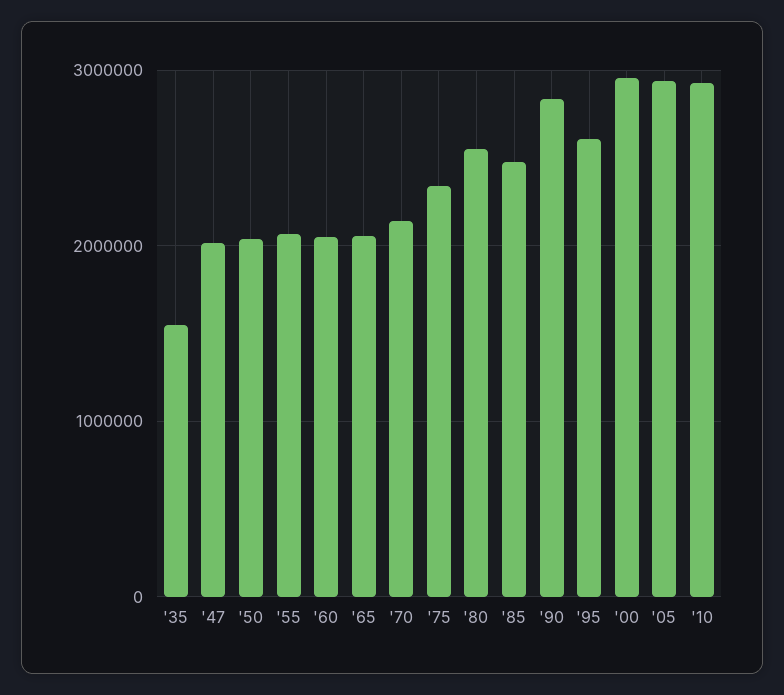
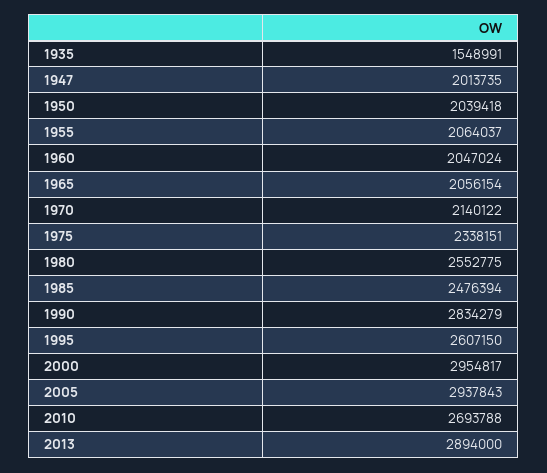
'10: 2900000 -> 2693788
2013: none -> 2894000

